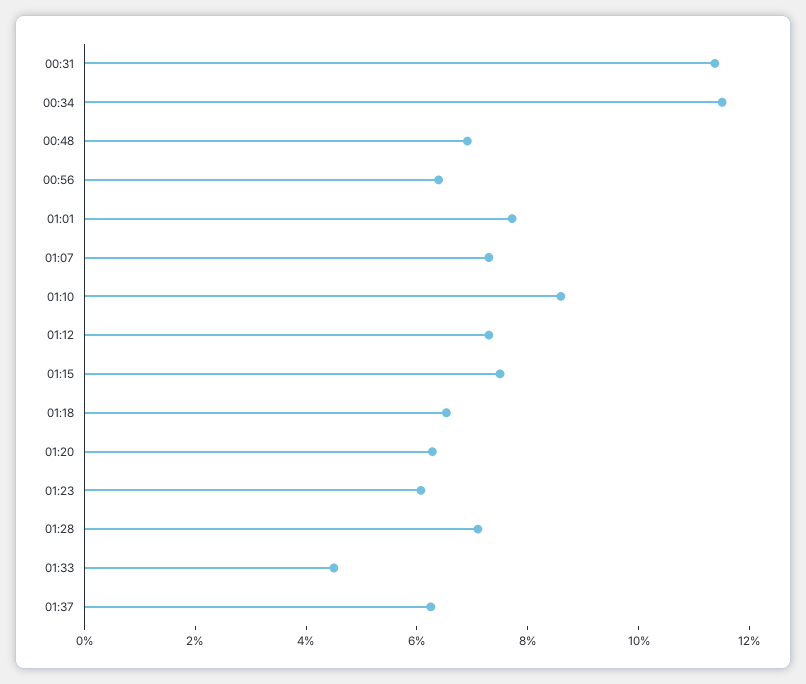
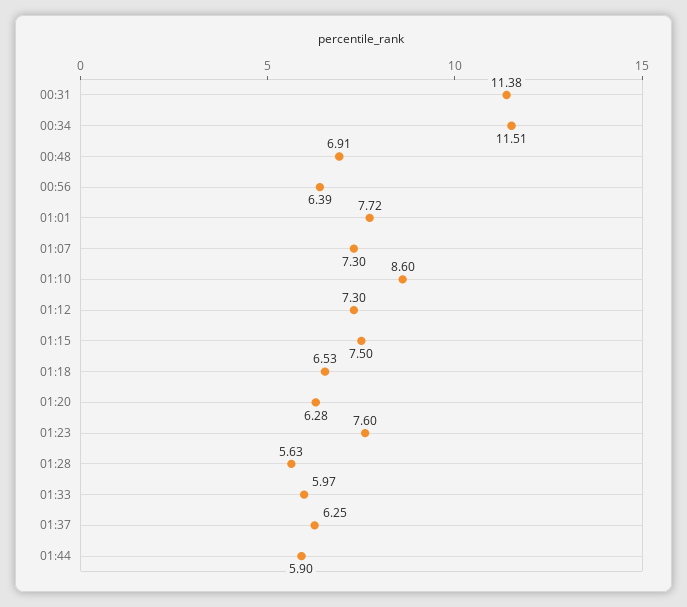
01:23: 6 -> 7.6
01:28: 7 -> 5.63
01:33: 4.5 -> 5.97
01:44: none -> 5.9

